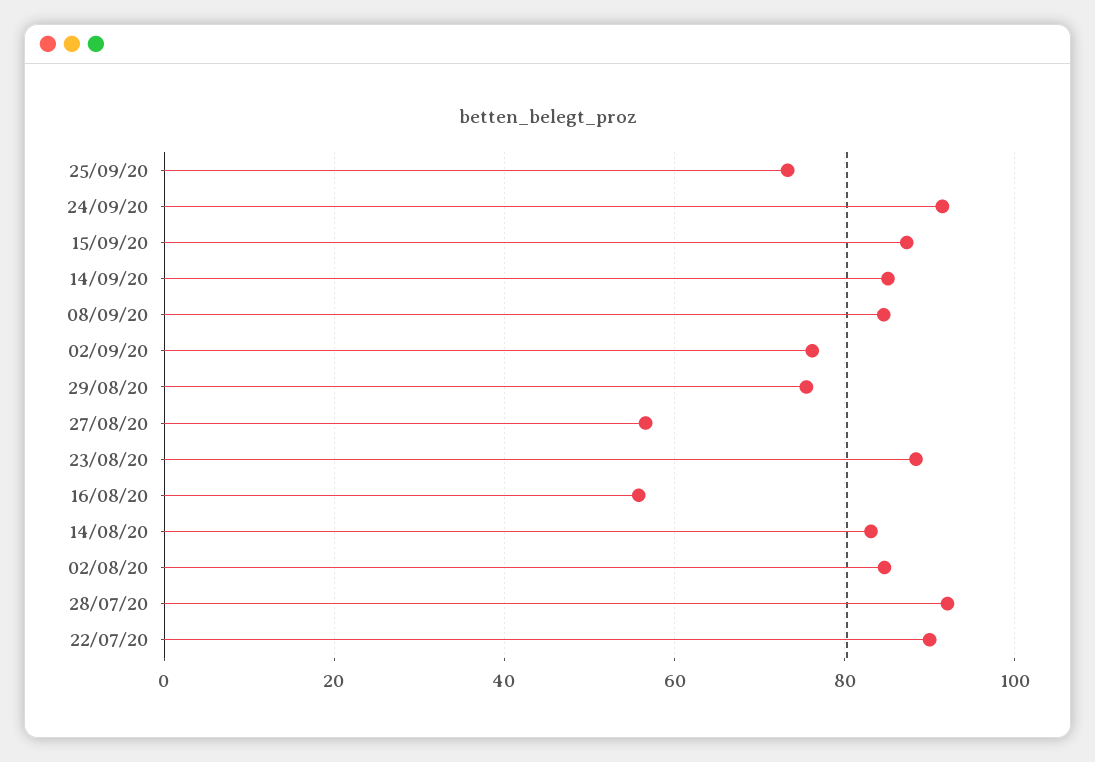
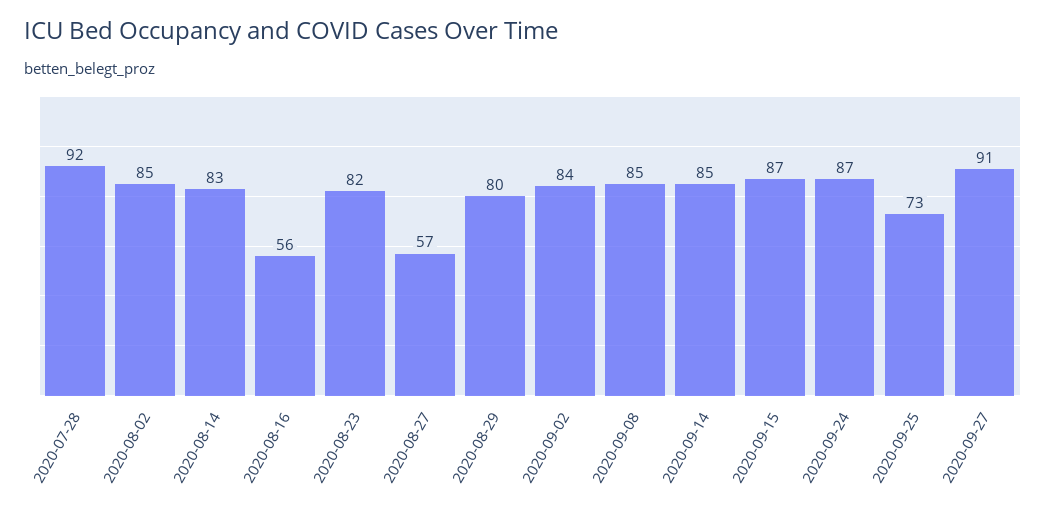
24/09/20: 92 -> 87
02/09/20: 76 -> 84
29/08/20: 76 -> 80
23/08/20: 88 -> 82
22/07/20: 90 -> none
2020-09-27: none -> 91

